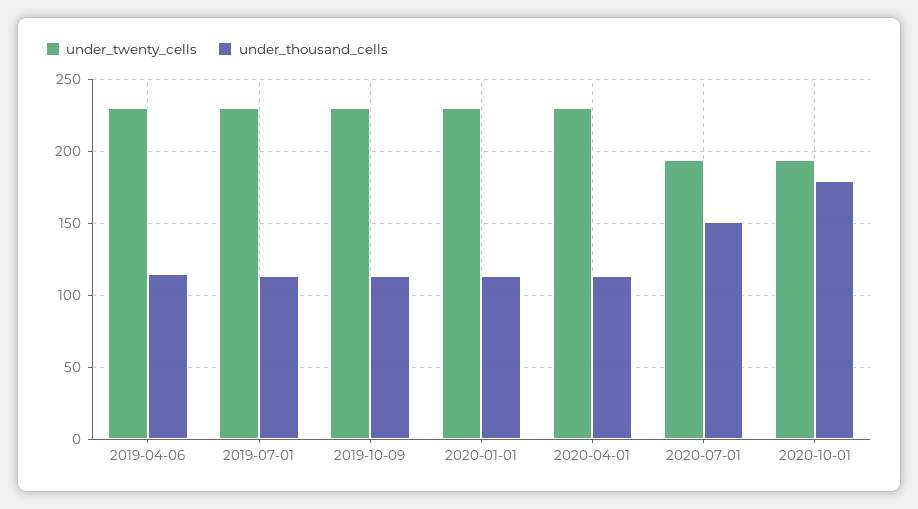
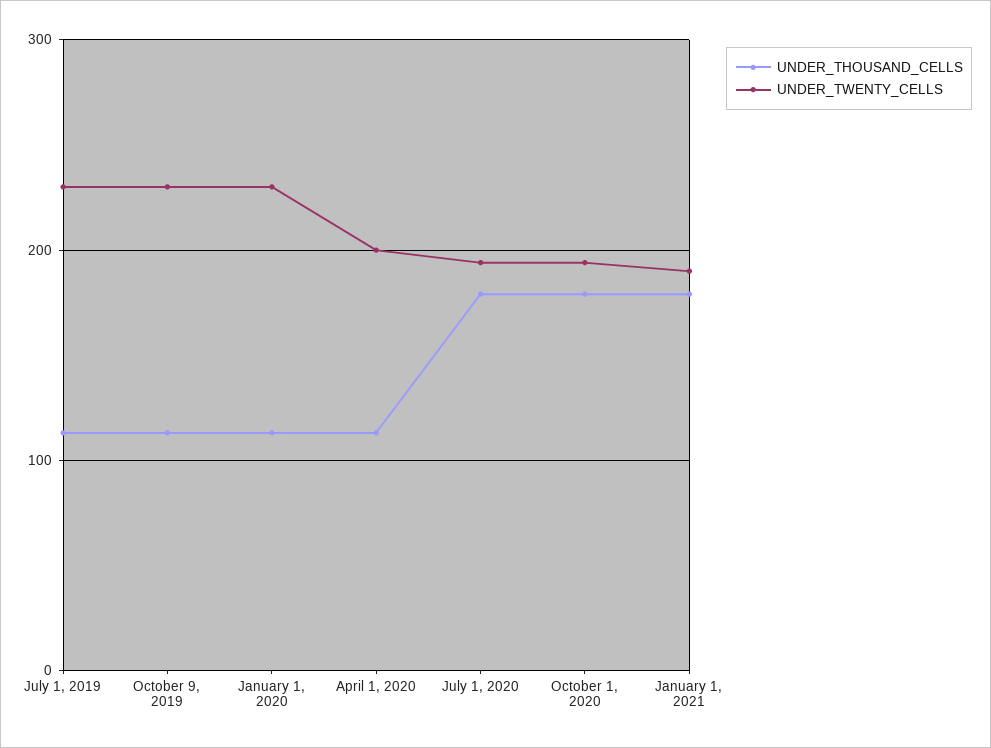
under_twenty_cells, 2019-04-06: 230 -> none
under_thousand_cells, 2019-04-06: 115 -> none
under_twenty_cells, 2020-04-01: 230 -> 200
under_thousand_cells, 2020-07-01: 150 -> 180
under_thousand_cells, January 1, 2021: none -> 180
under_twenty_cells, January 1, 2021: none -> 190

